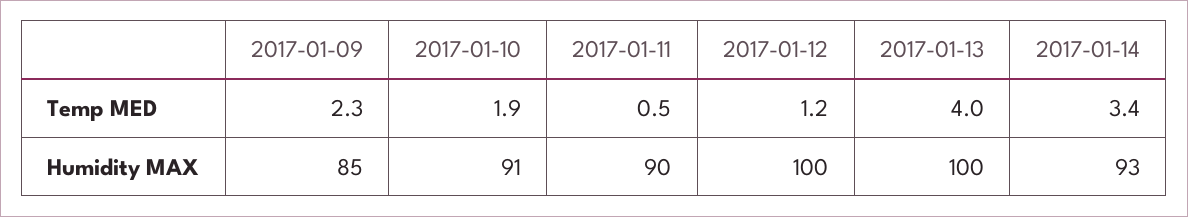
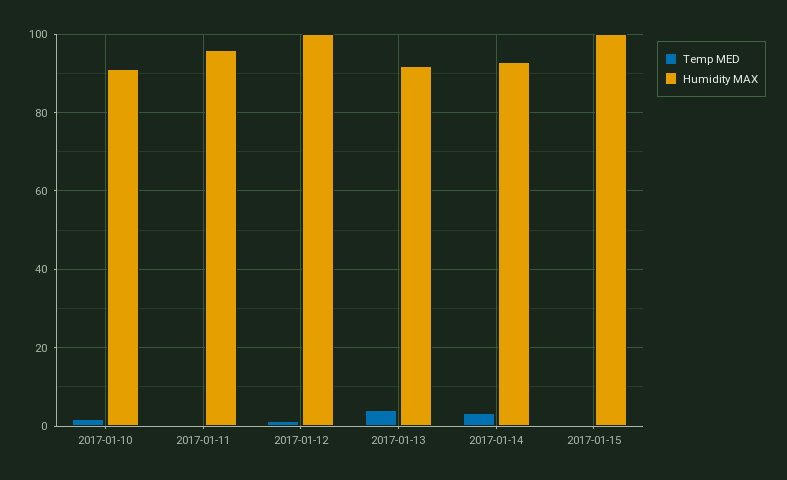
Temp MED, 2017-01-09: 2.3 -> none
Humidity MAX, 2017-01-09: 85 -> none
Humidity MAX, 2017-01-11: 90 -> 96
Humidity MAX, 2017-01-13: 100 -> 92
Temp MED, 2017-01-15: none -> 0
Humidity MAX, 2017-01-15: none -> 100

